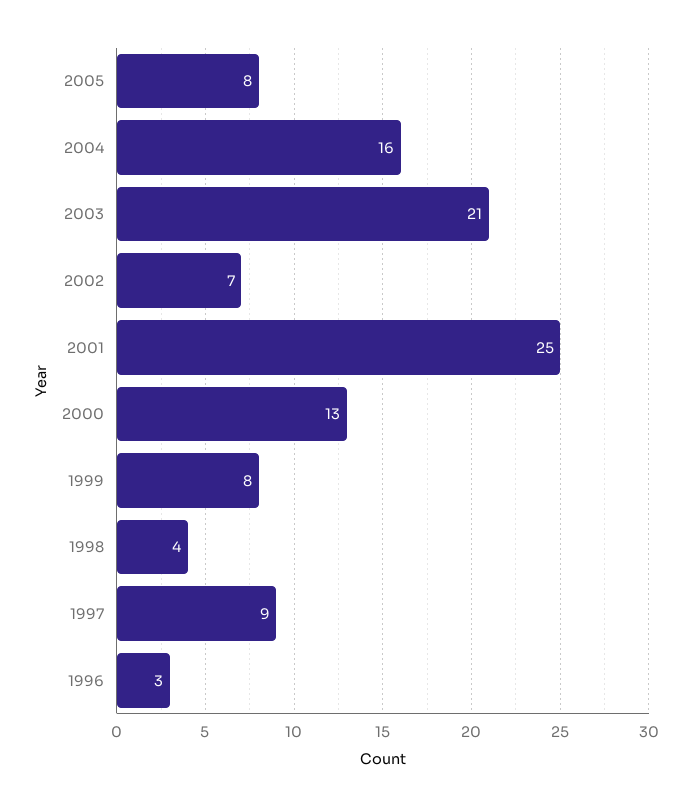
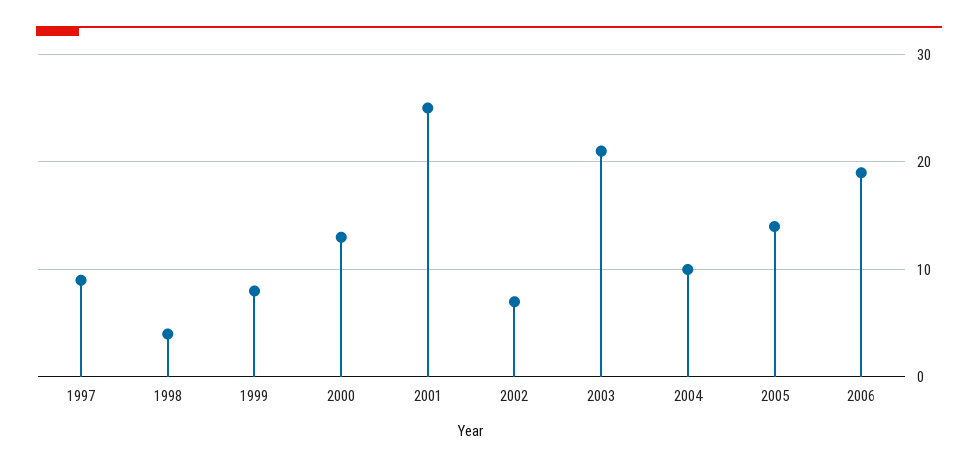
2005: 8 -> 14
2004: 16 -> 10
1996: 3 -> none
2006: none -> 19

